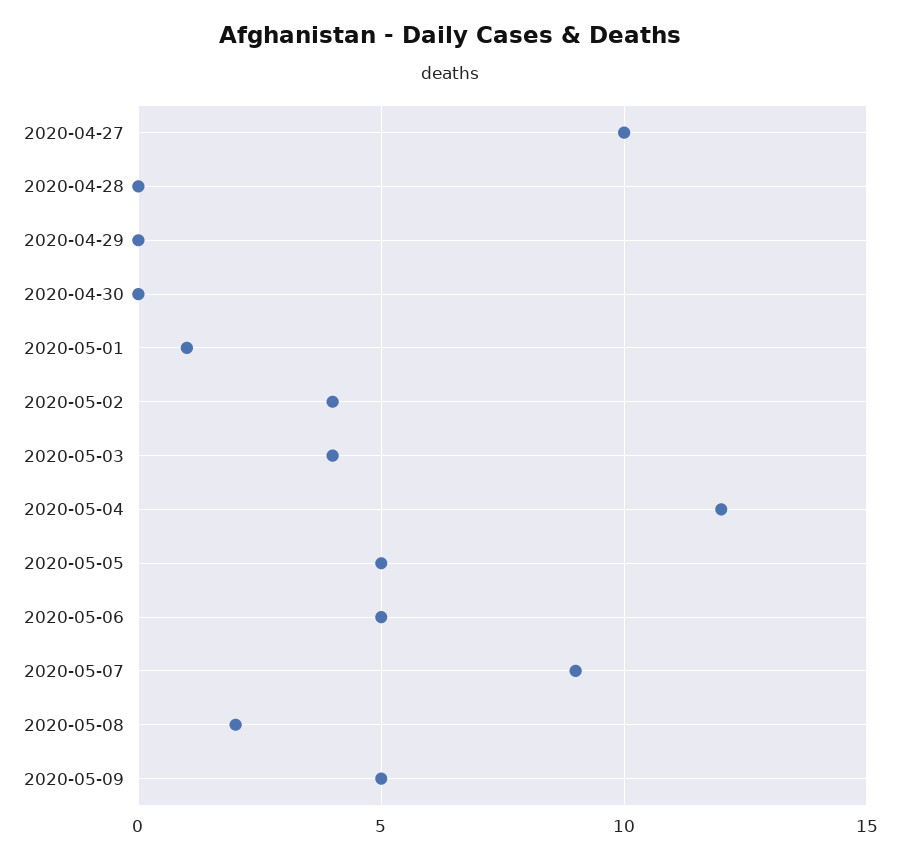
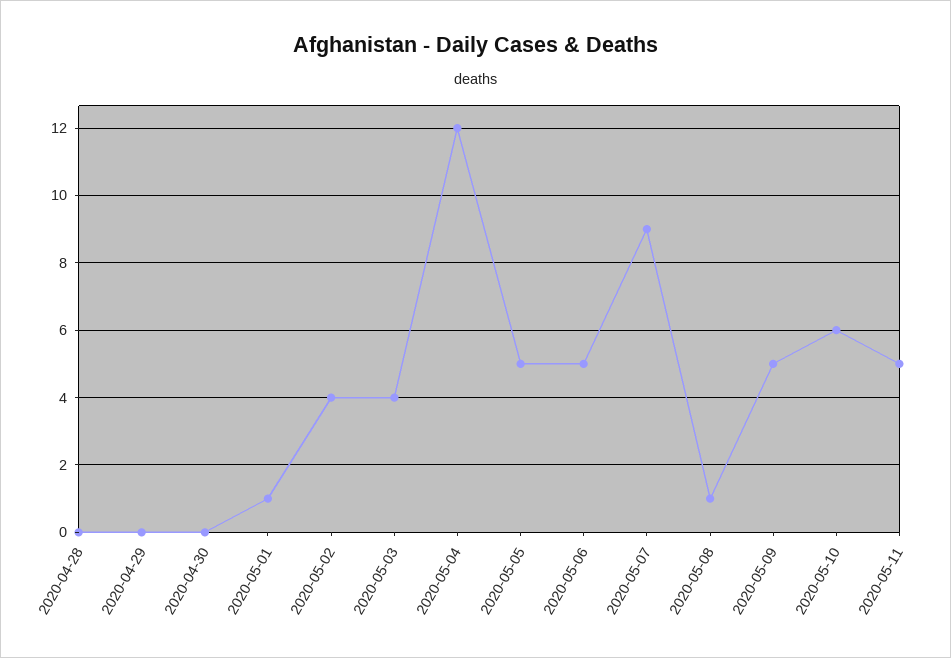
2020-04-27: 10 -> none
2020-05-08: 2 -> 1
2020-05-10: none -> 6
2020-05-11: none -> 5

